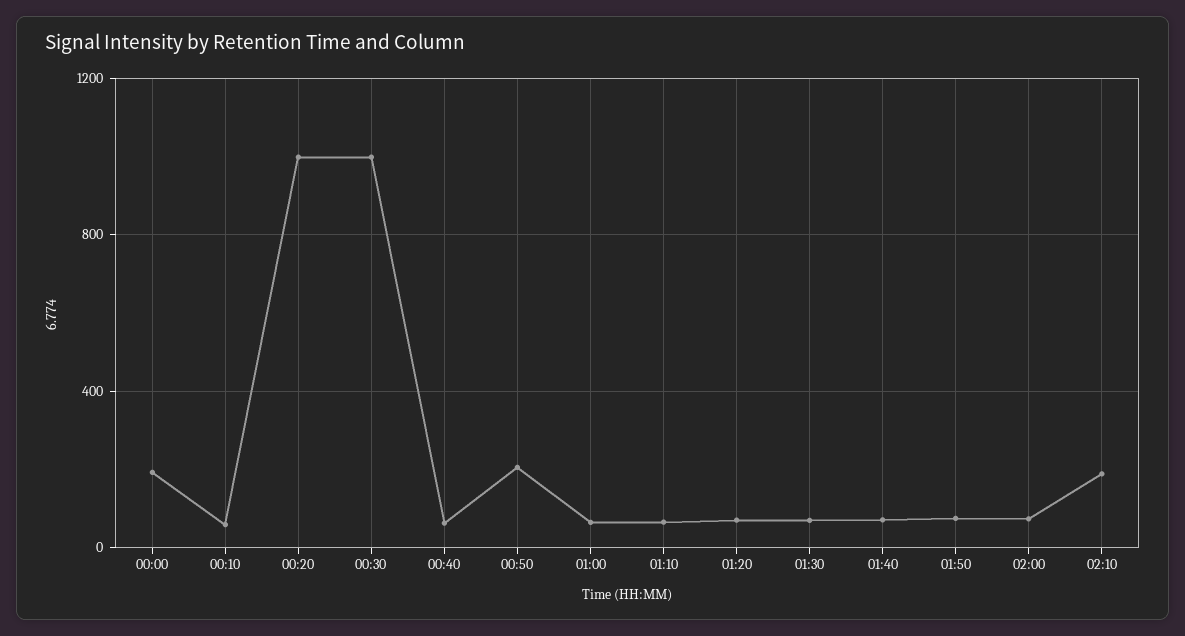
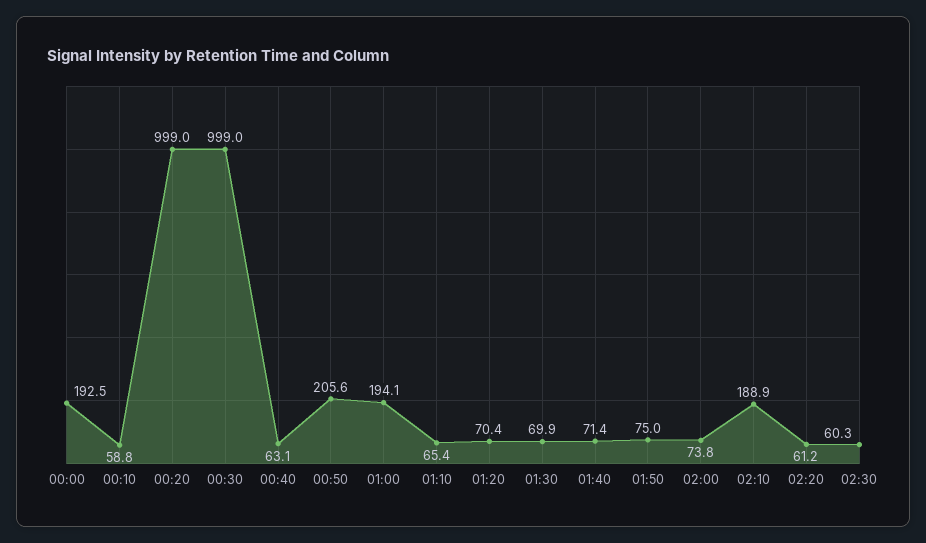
01:00: 50 -> 194.1
02:20: none -> 61.2
02:30: none -> 60.3

